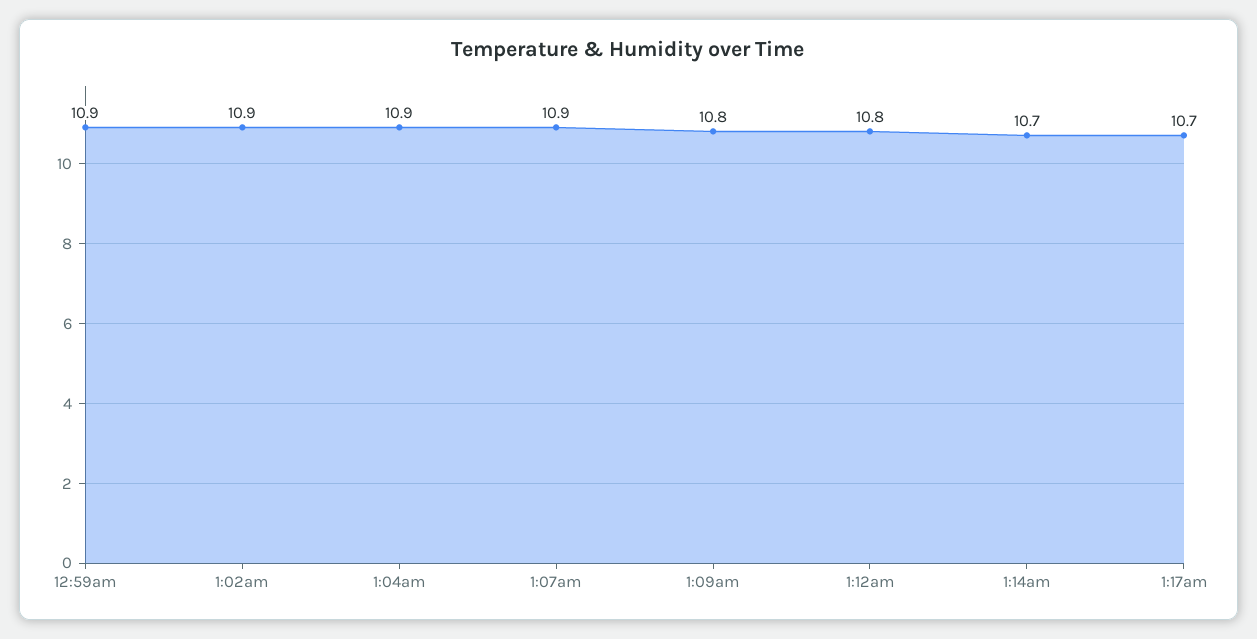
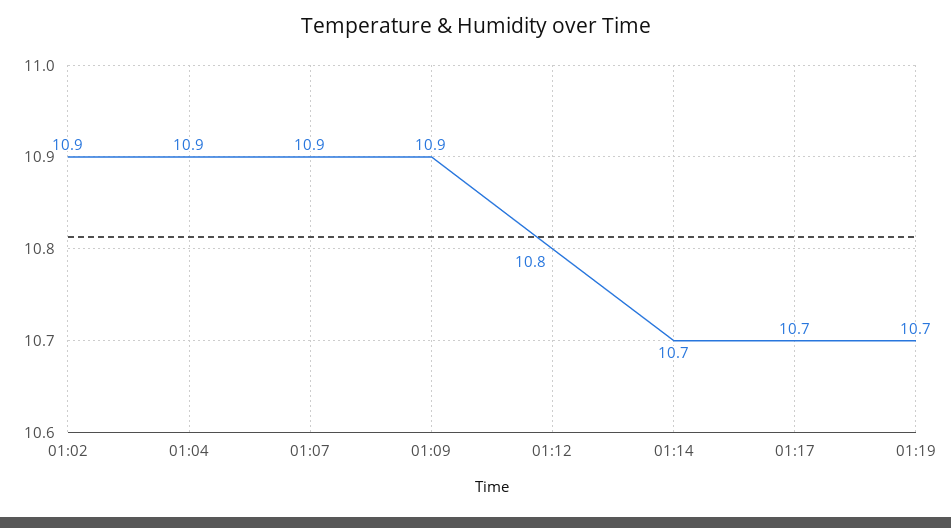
12:59am: 10.9 -> none
1:09am: 10.8 -> 10.9
01:19: none -> 10.7

